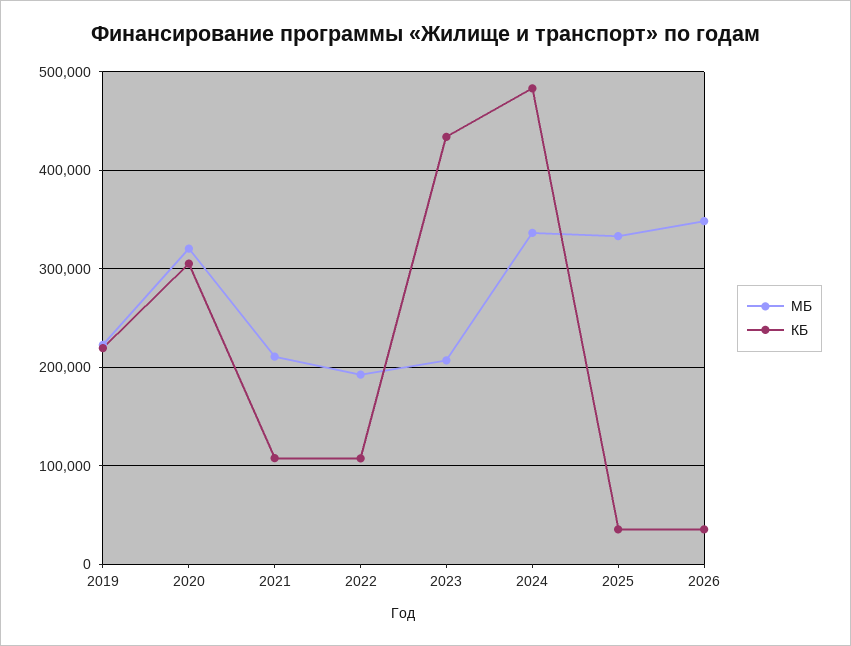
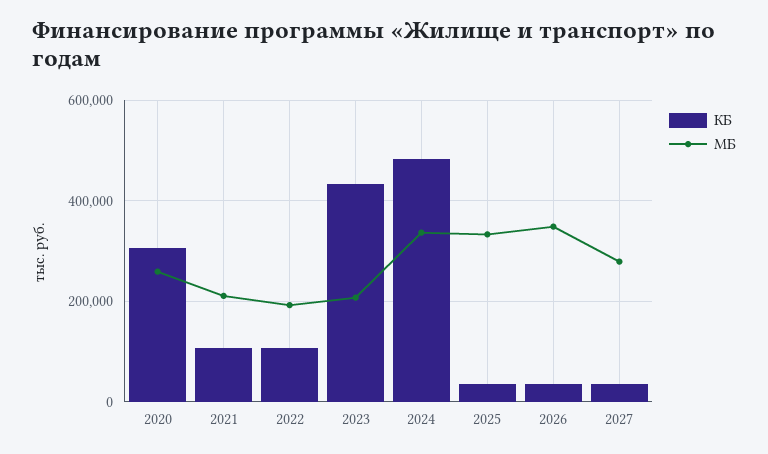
МБ, 2019: 220000 -> none
КБ, 2019: 220000 -> none
МБ, 2020: 320000 -> 260000
КБ, 2027: none -> 40000
МБ, 2027: none -> 280000

